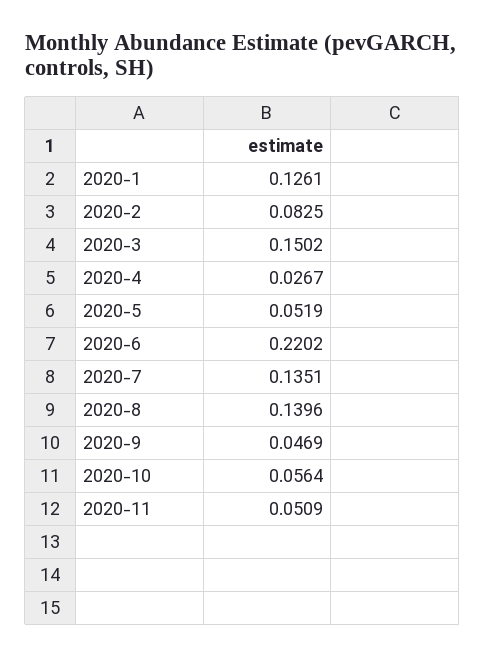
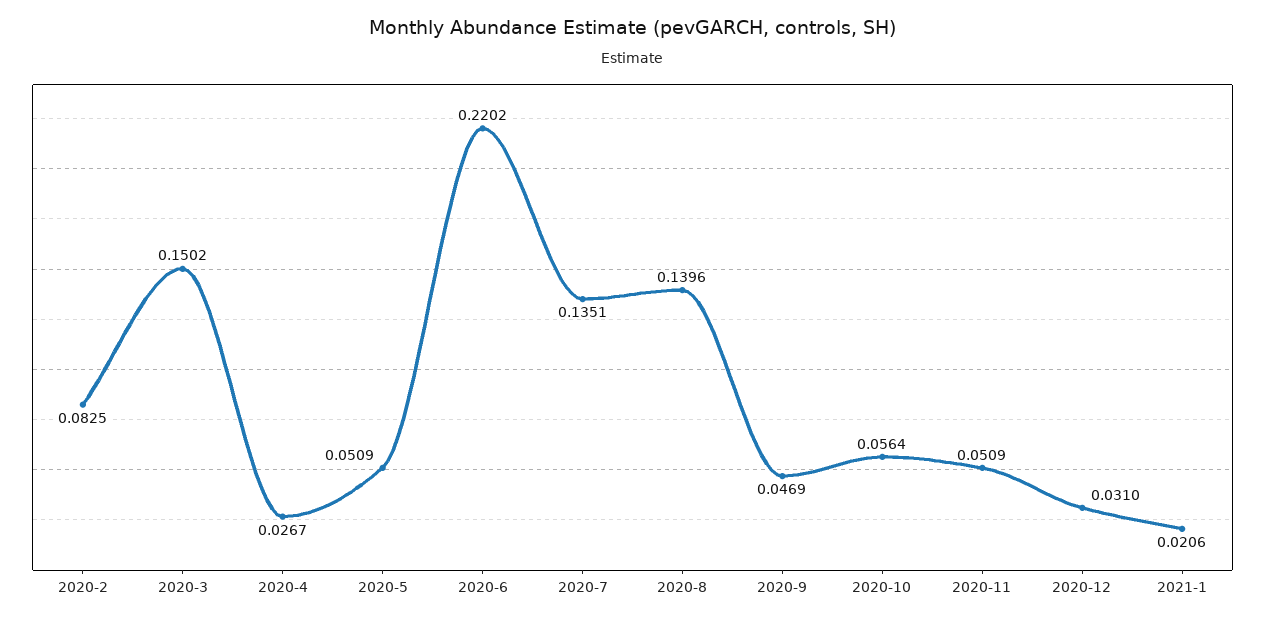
2020-1: 0.1261 -> none
2020-5: 0.0519 -> 0.0509
2020-12: none -> 0.031
2021-1: none -> 0.0206

